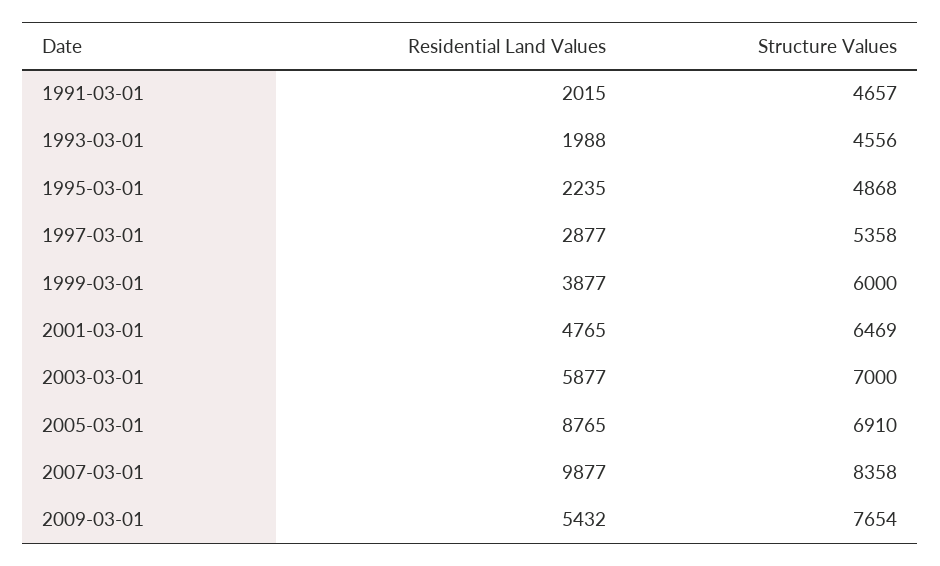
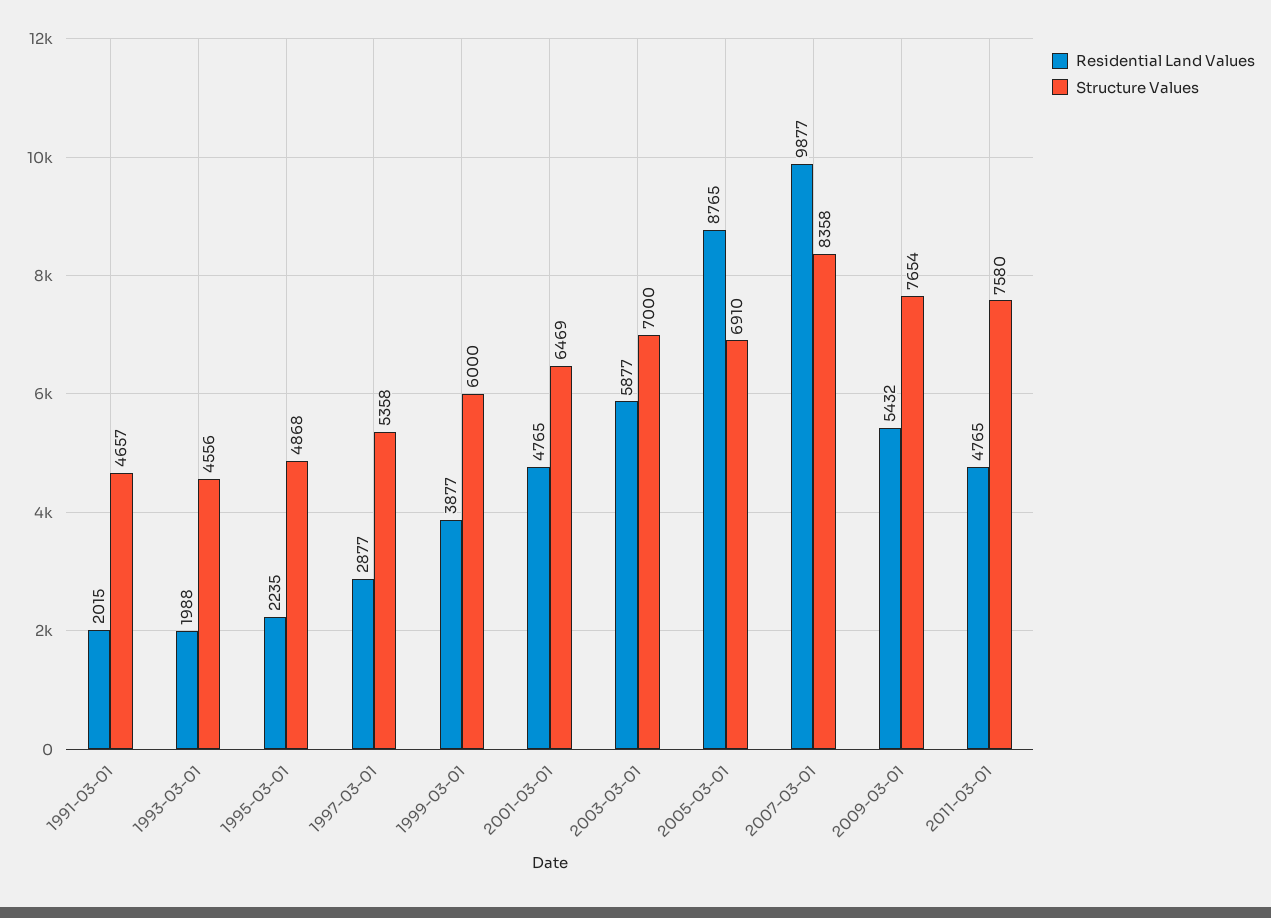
Residential Land Values, 2011-03-01: none -> 4765
Structure Values, 2011-03-01: none -> 7580

